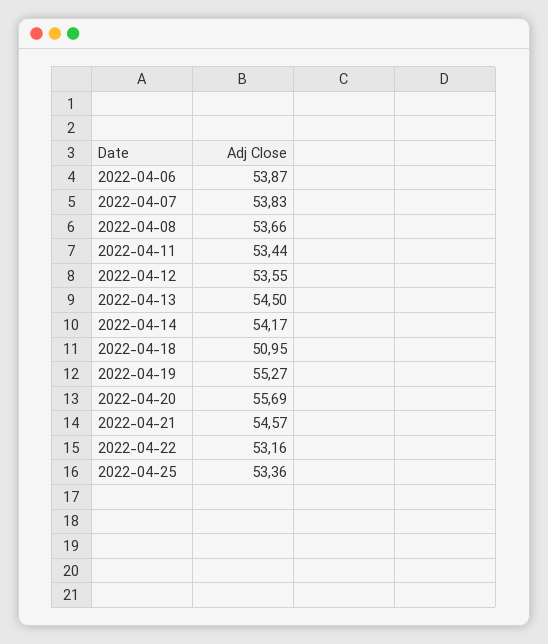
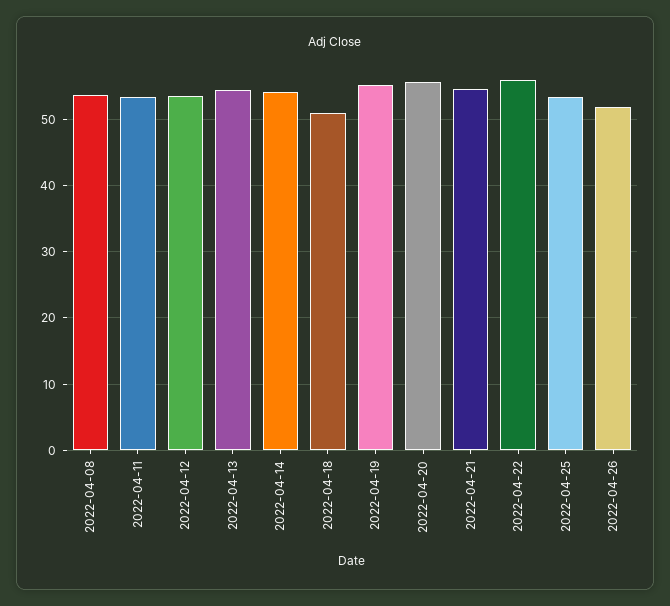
2022-04-06: 53.87 -> none
2022-04-07: 53.83 -> none
2022-04-22: 53.16 -> 56
2022-04-26: none -> 52

